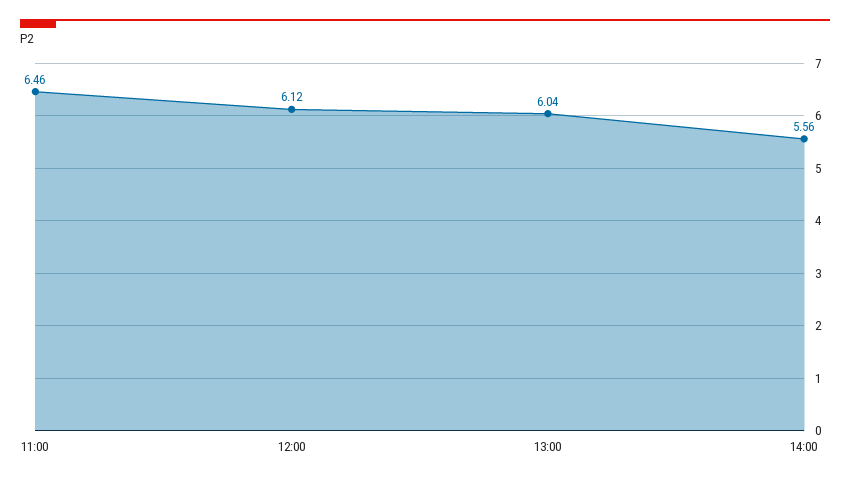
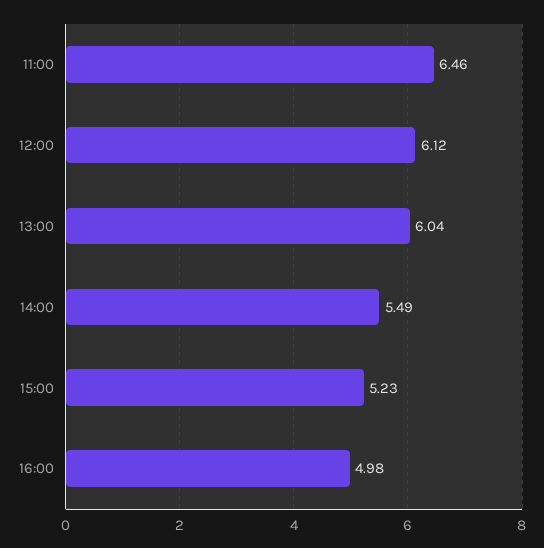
14:00: 5.56 -> 5.49
15:00: none -> 5.23
16:00: none -> 4.98

